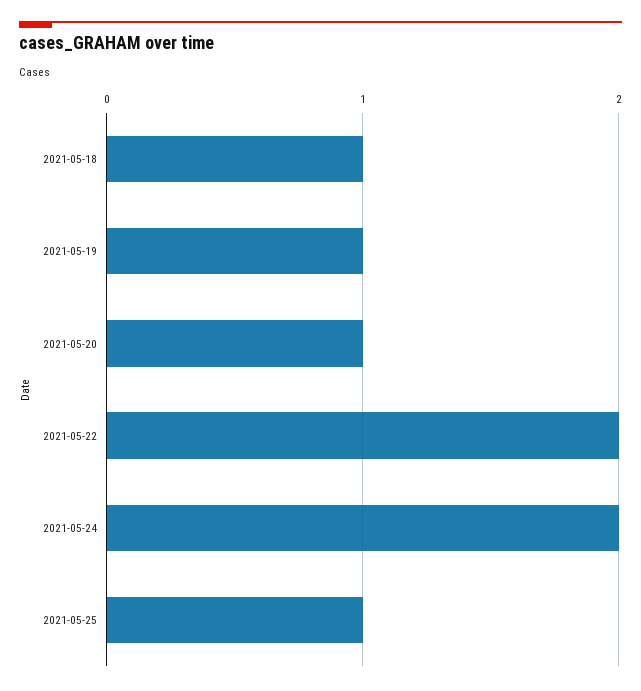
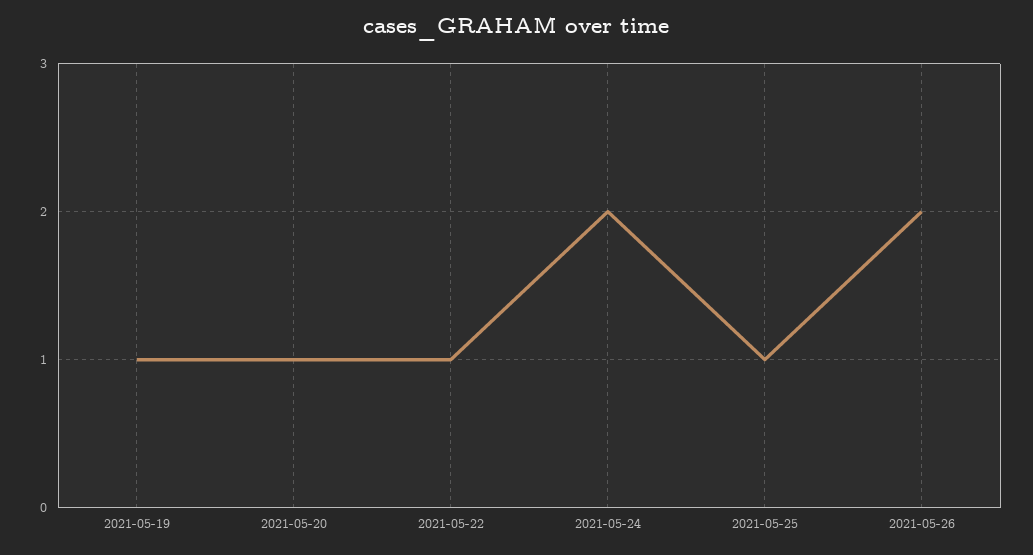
2021-05-18: 1 -> none
2021-05-22: 2 -> 1
2021-05-26: none -> 2

